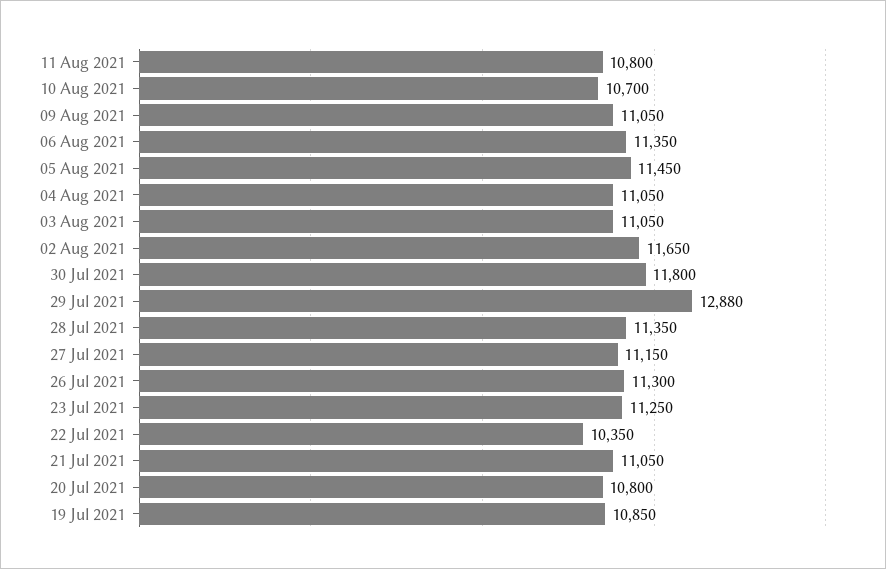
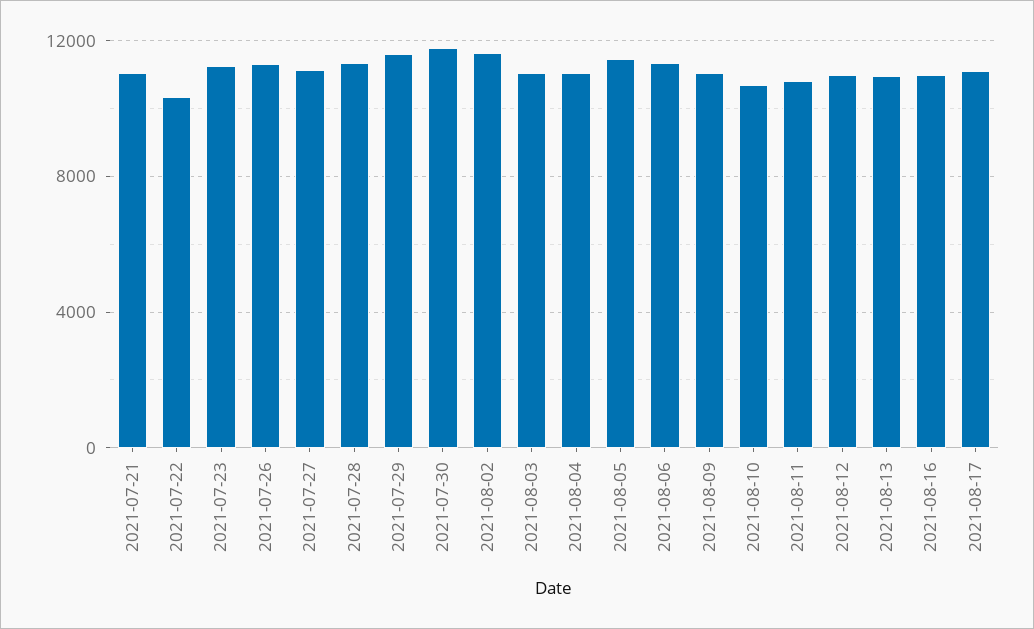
29 Jul 2021: 12880 -> 11500
20 Jul 2021: 10800 -> none
19 Jul 2021: 10850 -> none
2021-08-12: none -> 11000
2021-08-13: none -> 11000
2021-08-16: none -> 11000
2021-08-17: none -> 11000

